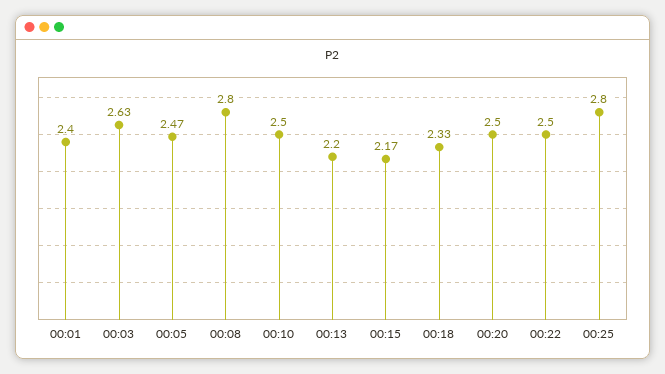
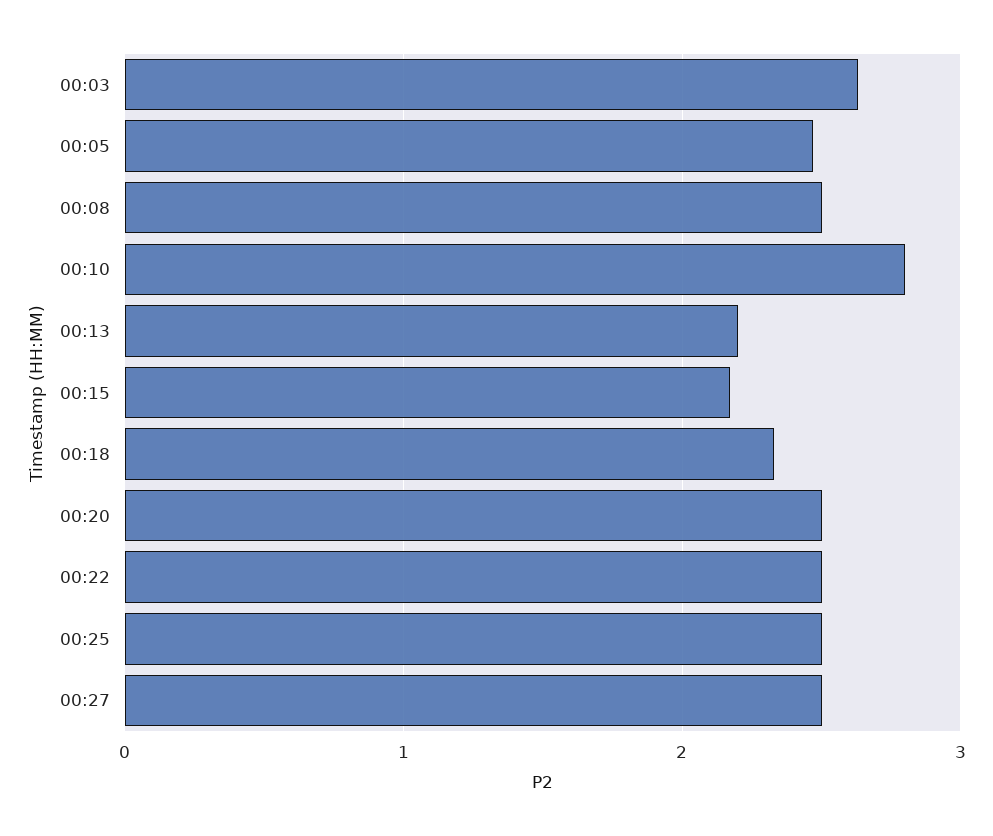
00:01: 2.4 -> none
00:08: 2.8 -> 2.5
00:10: 2.5 -> 2.8
00:25: 2.8 -> 2.5
00:27: none -> 2.5

